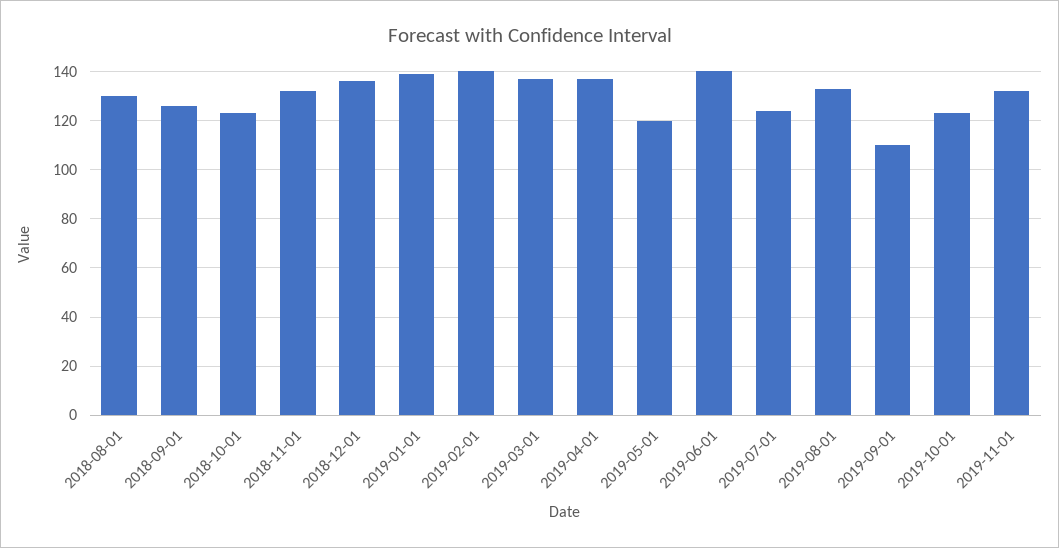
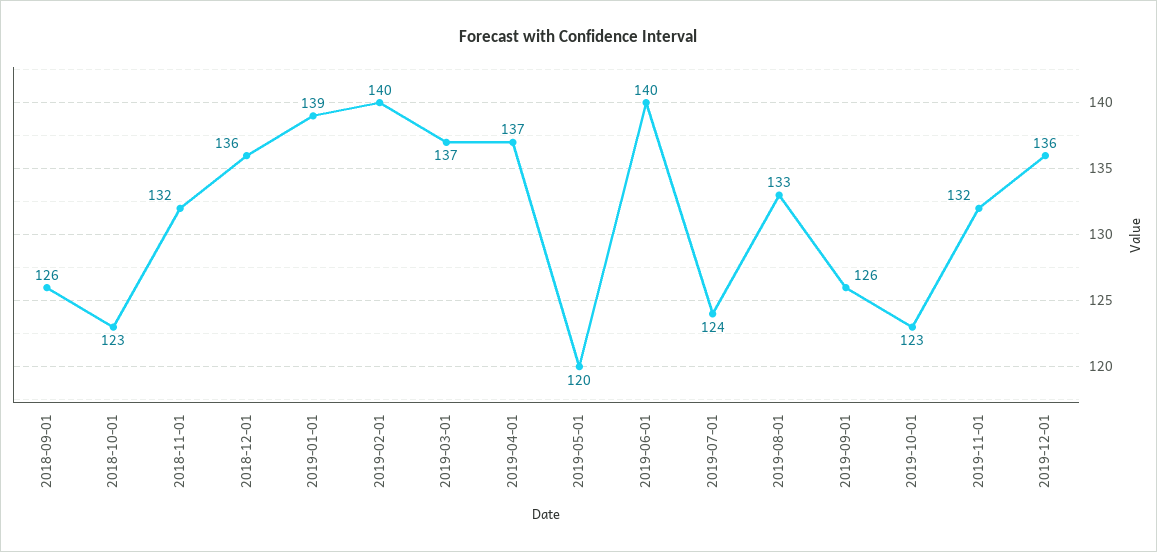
2018-08-01: 130 -> none
2019-09-01: 110 -> 126
2019-12-01: none -> 136

